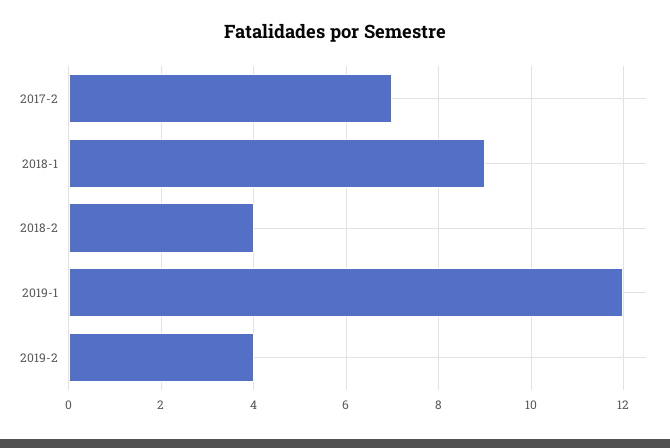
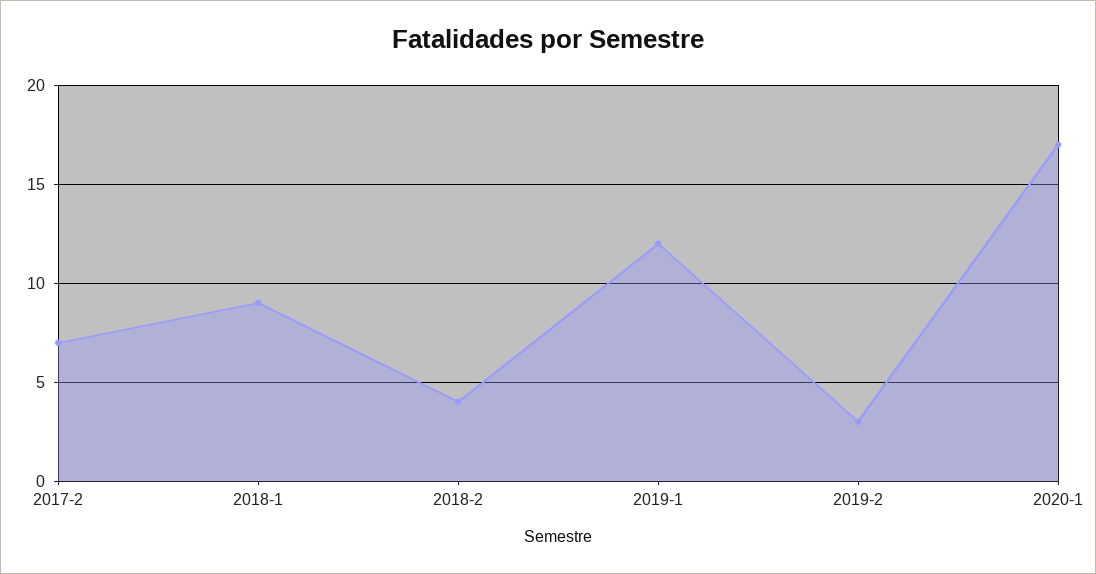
2019-2: 4 -> 3
2020-1: none -> 17

